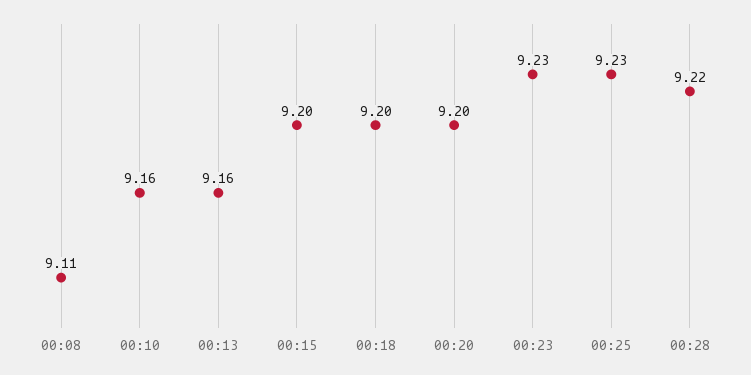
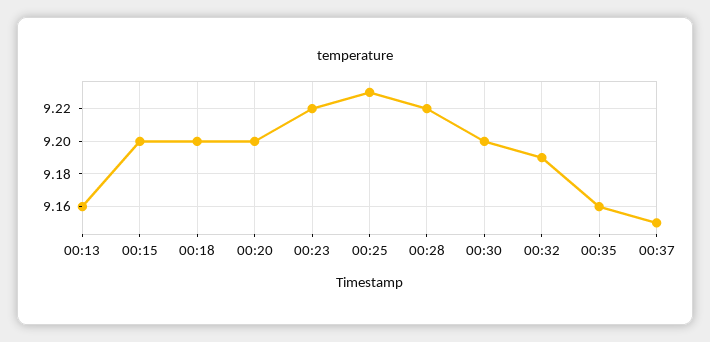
00:08: 9.11 -> none
00:10: 9.16 -> none
00:23: 9.23 -> 9.22
00:30: none -> 9.2
00:32: none -> 9.19
00:35: none -> 9.16
00:37: none -> 9.15

